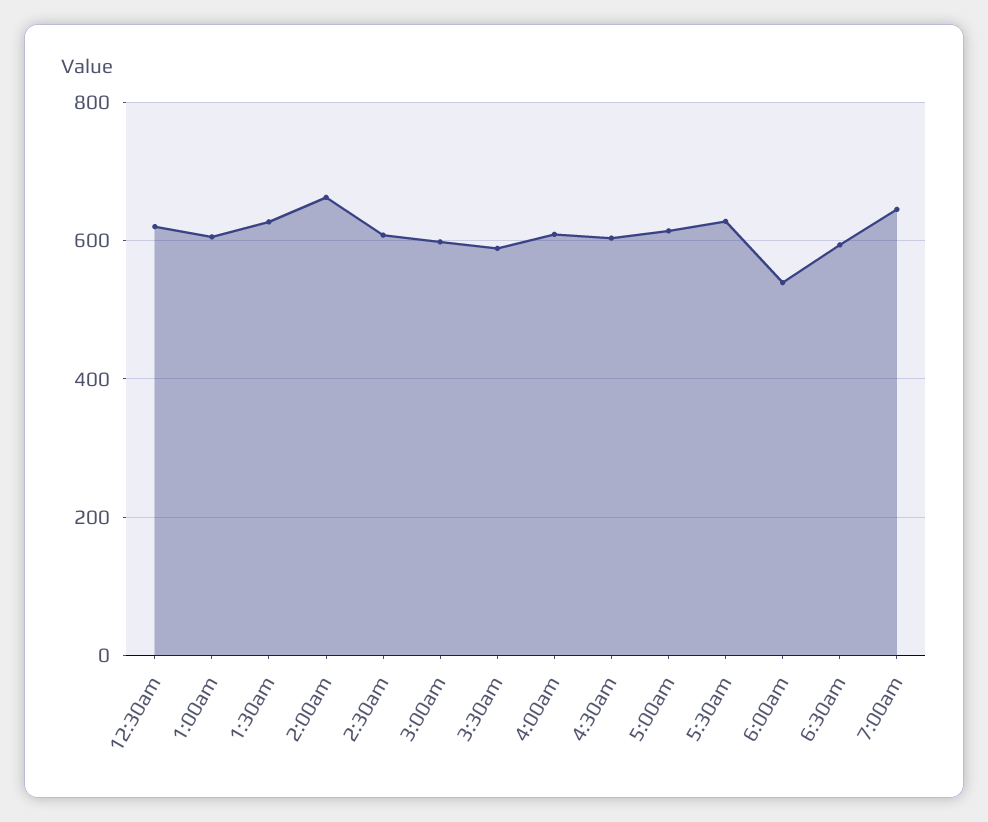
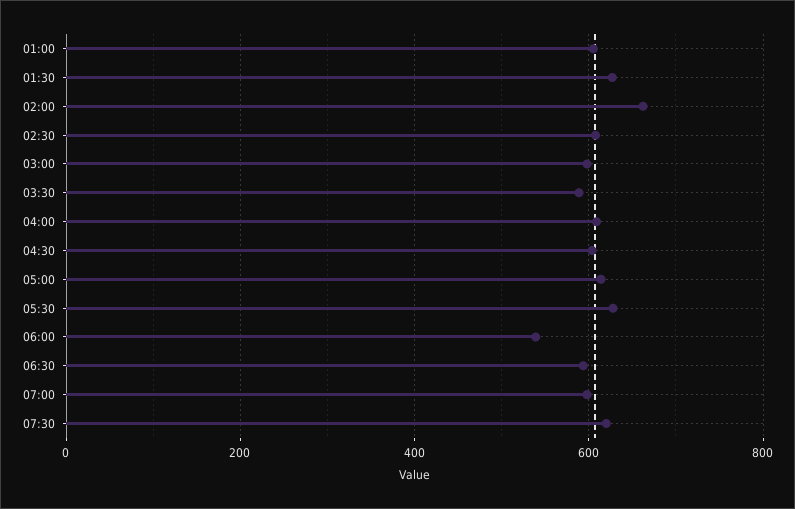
12:30am: 620 -> none
7:00am: 640 -> 600
07:30: none -> 620

